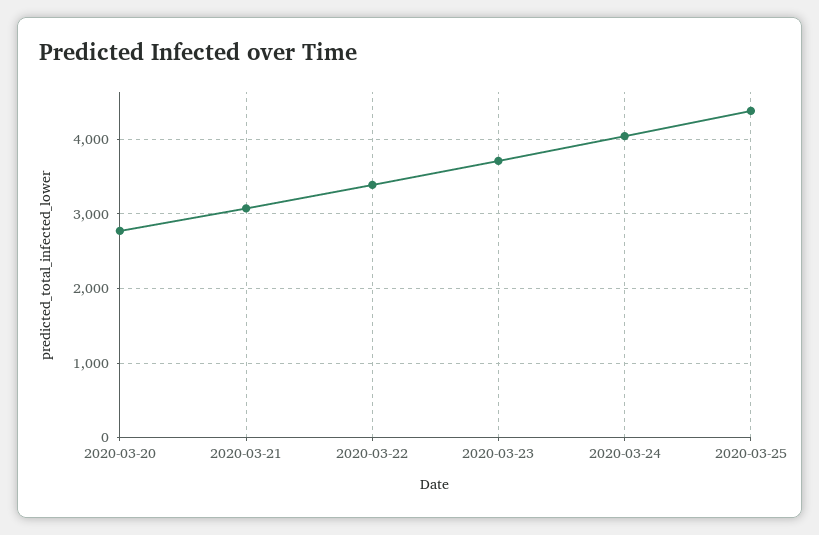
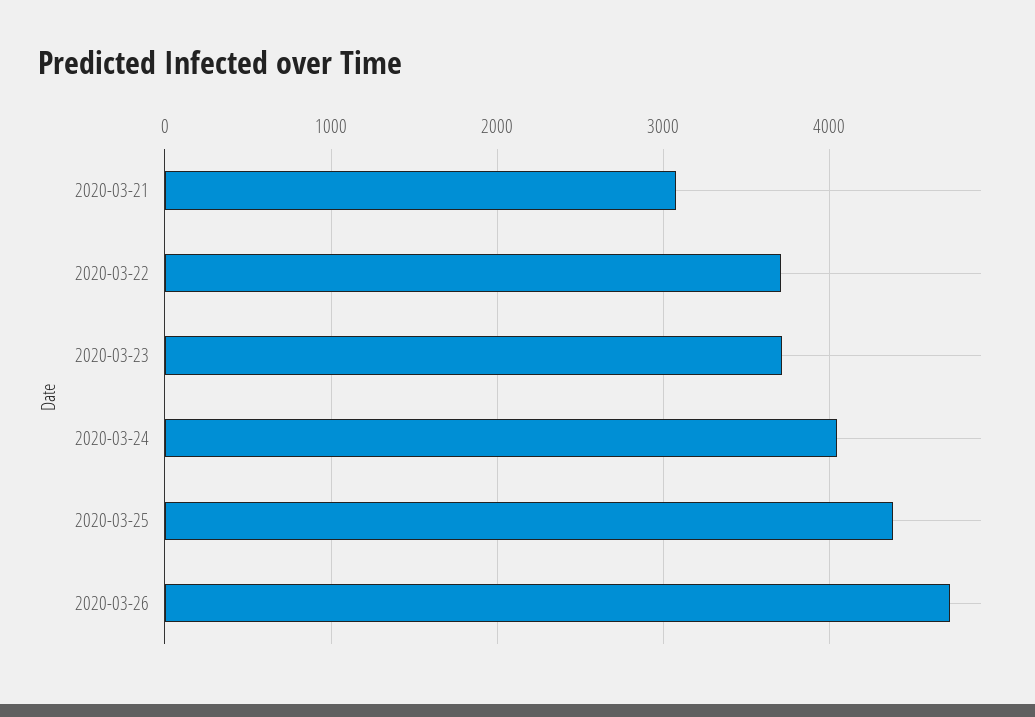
2020-03-20: 2800 -> none
2020-03-22: 3400 -> 3700
2020-03-26: none -> 4700

